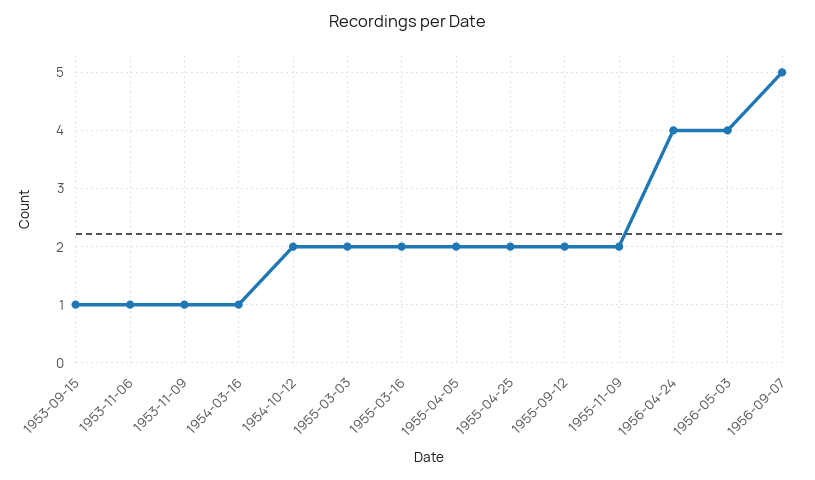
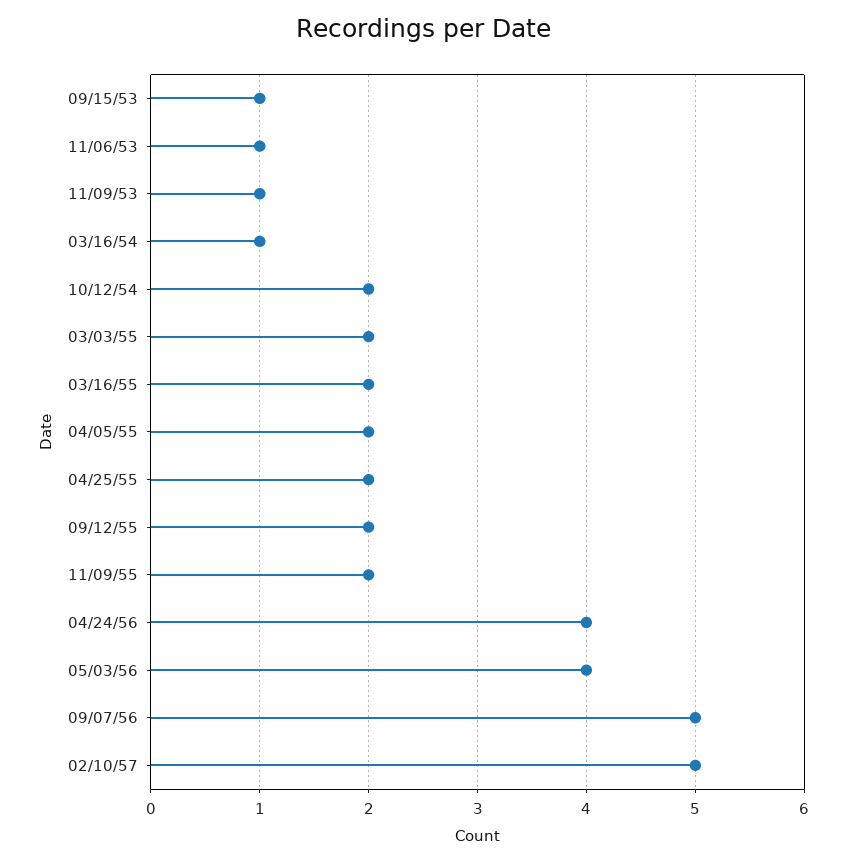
02/10/57: none -> 5

